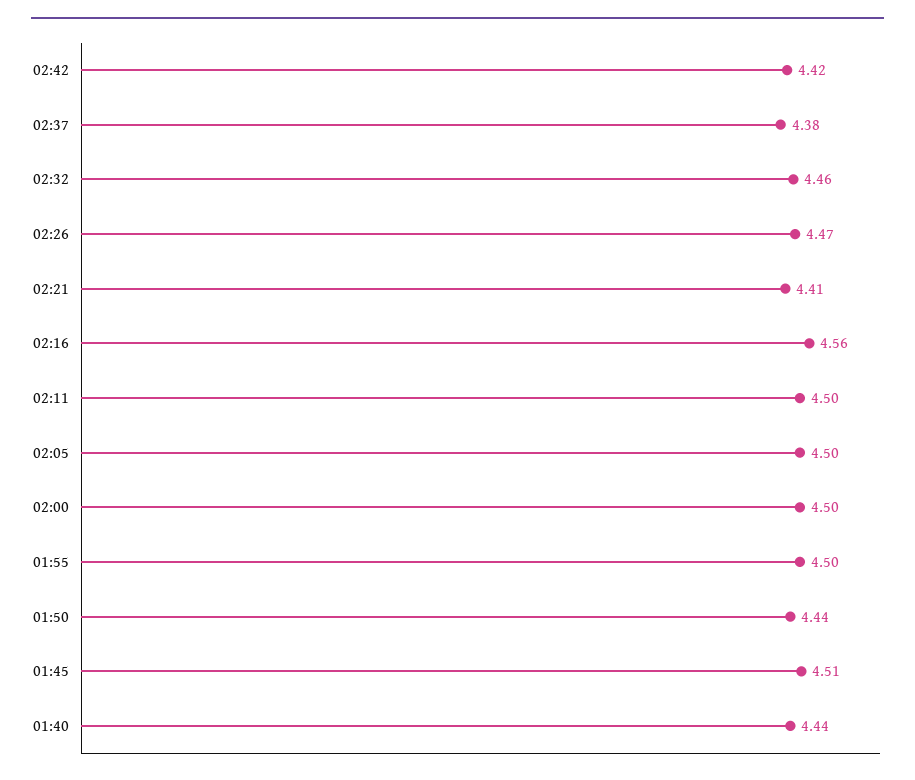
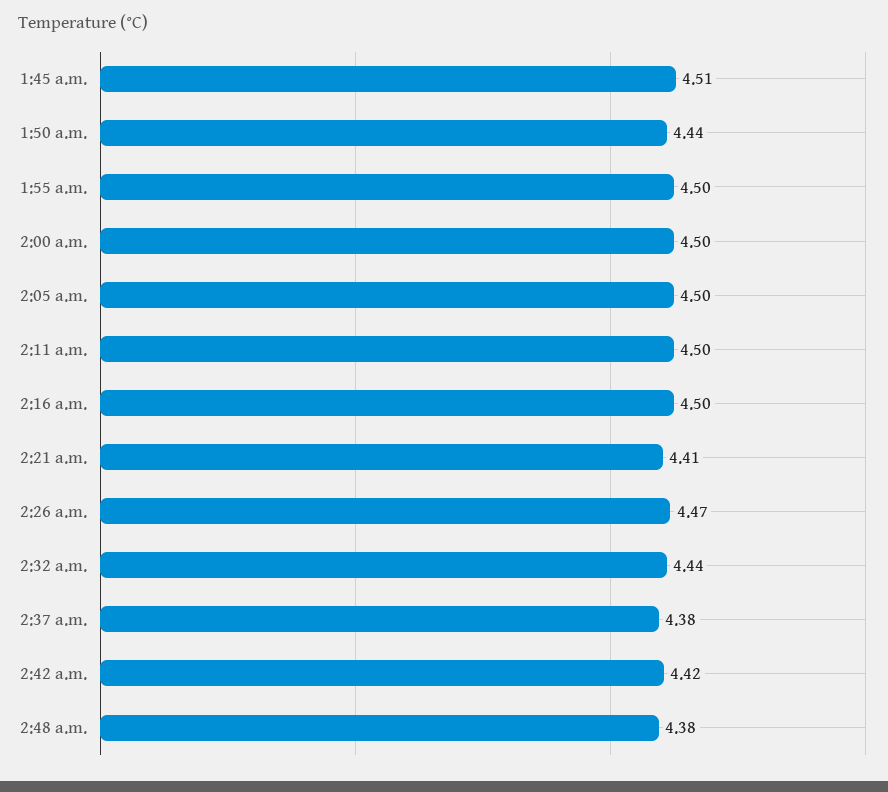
02:32: 4.46 -> 4.44
02:16: 4.56 -> 4.5
01:40: 4.44 -> none
2:48 a.m.: none -> 4.38

